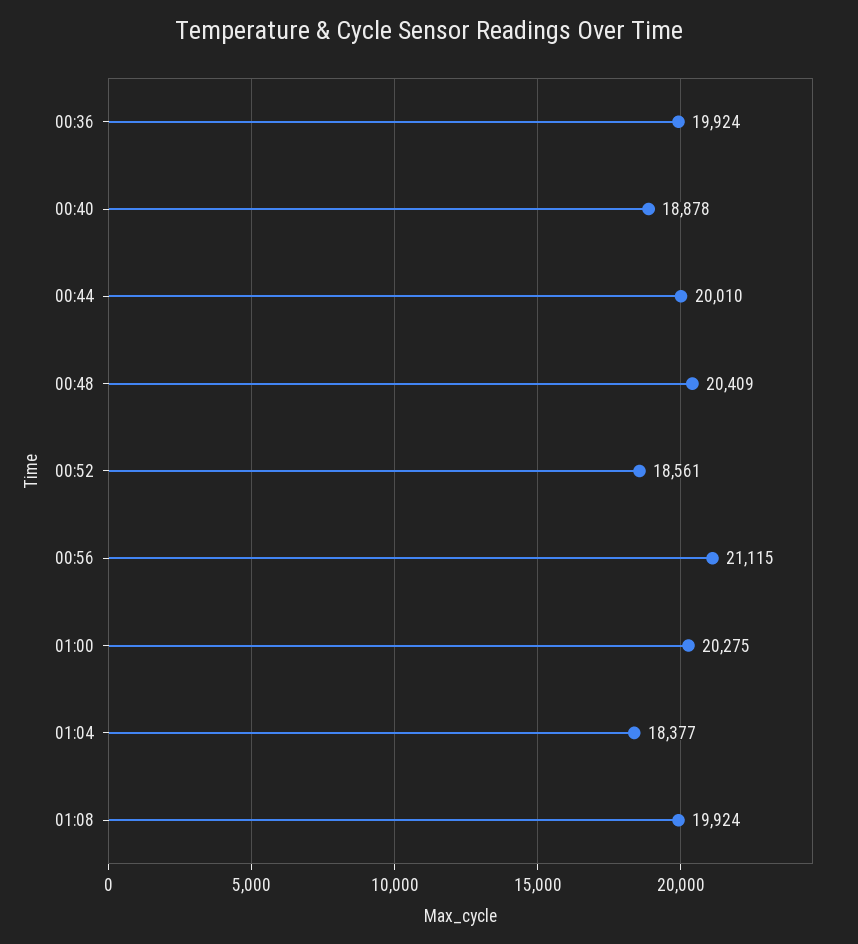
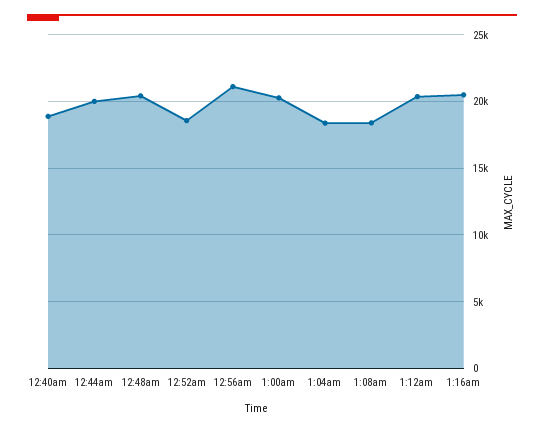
00:36: 19924 -> none
01:08: 19924 -> 18500
1:12am: none -> 20500
1:16am: none -> 20500

